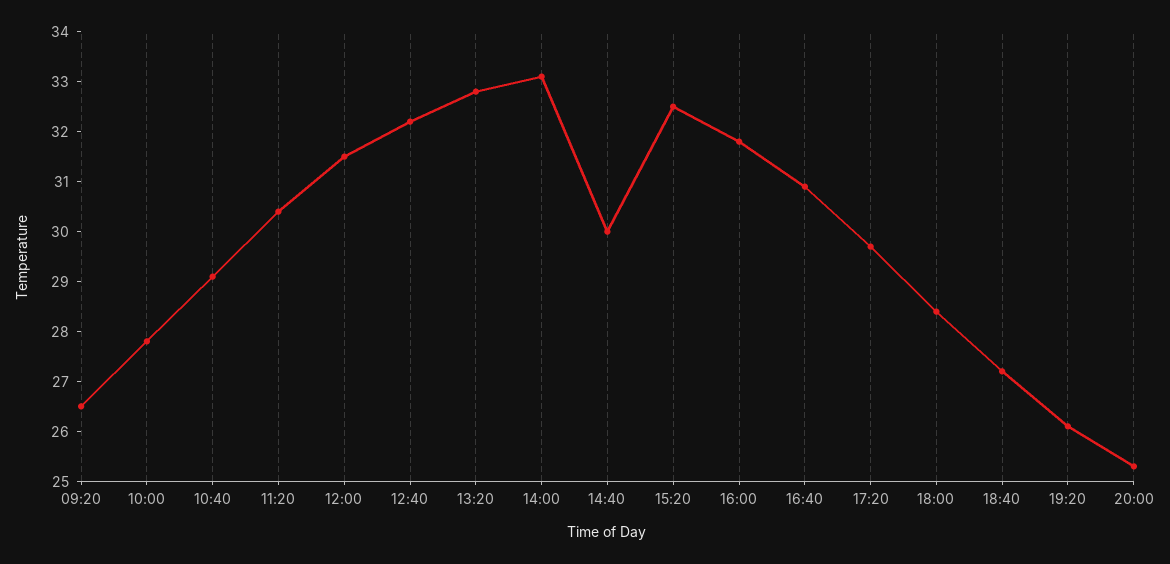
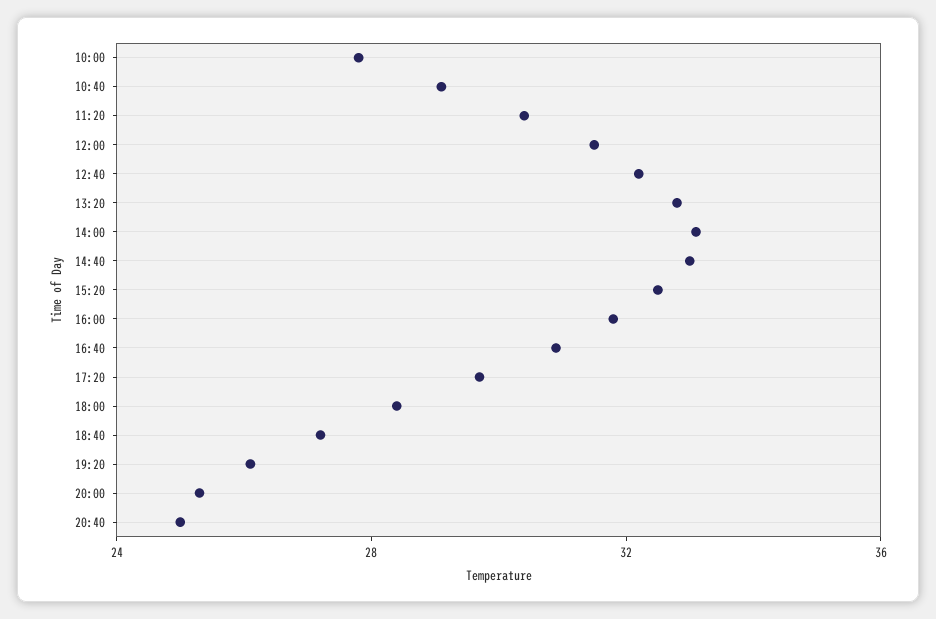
09:20: 26.5 -> none
14:40: 30 -> 33
20:40: none -> 25

